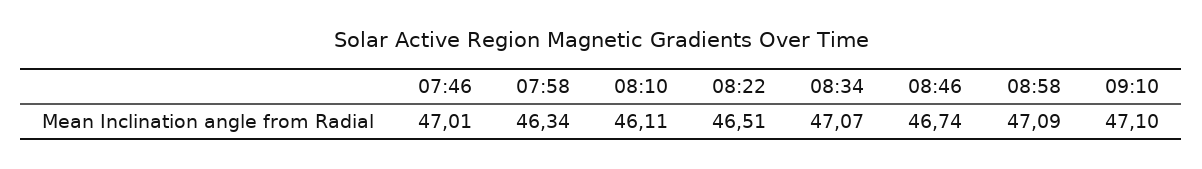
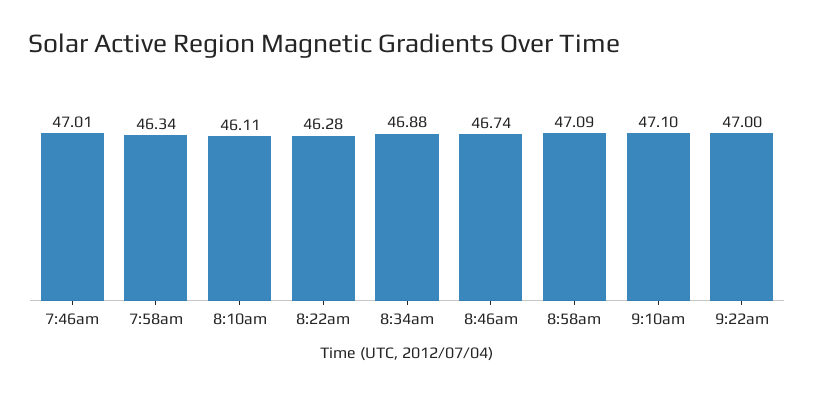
08:22: 46.51 -> 46.28
08:34: 47.07 -> 46.88
9:22am: none -> 47

